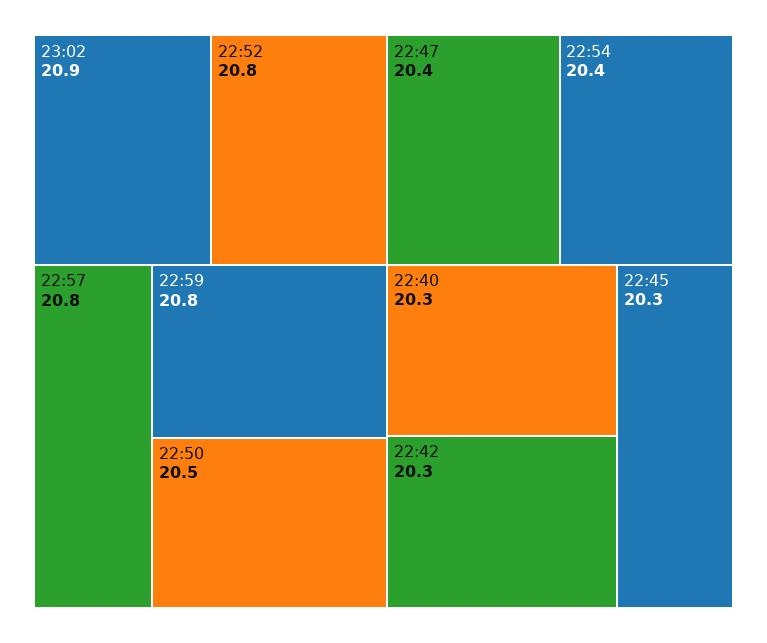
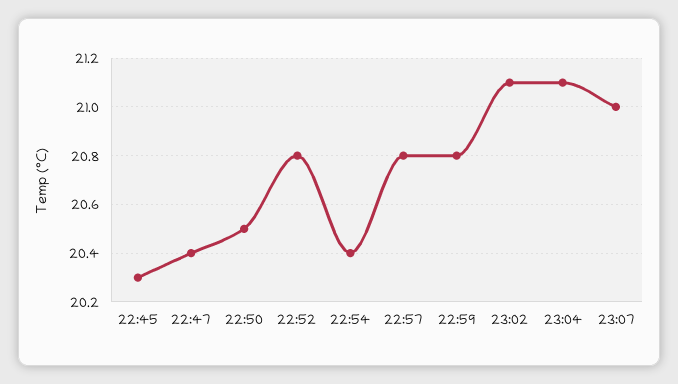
23:02: 20.9 -> 21.1
22:40: 20.3 -> none
22:42: 20.3 -> none
23:04: none -> 21.1
23:07: none -> 21

